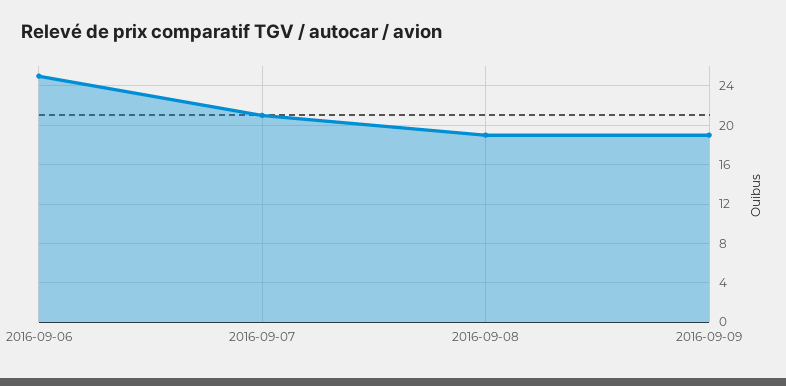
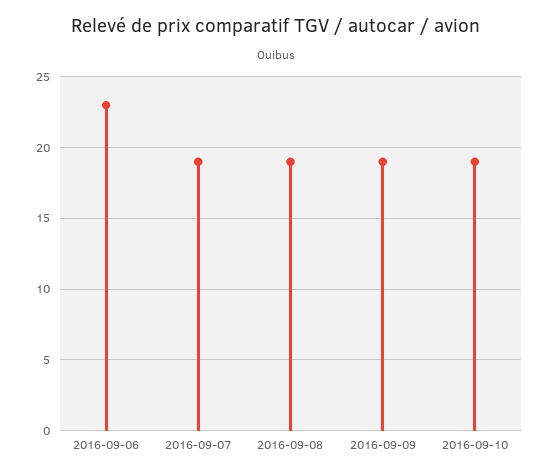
2016-09-06: 25 -> 23
2016-09-07: 21 -> 19
2016-09-10: none -> 19

